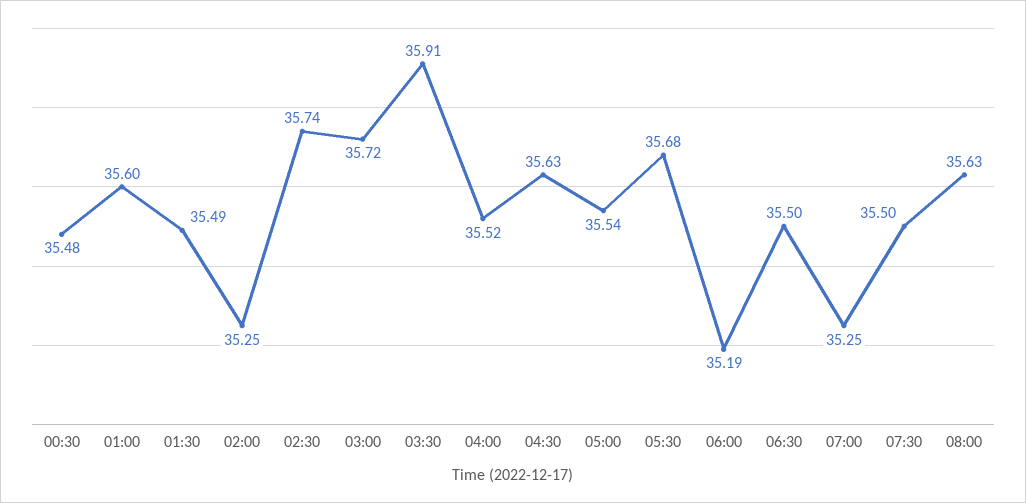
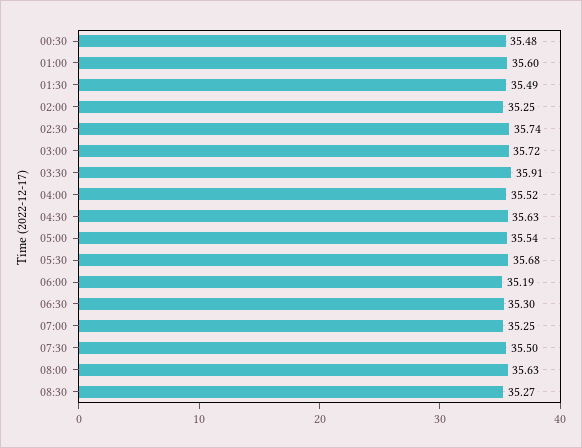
06:30: 35.5 -> 35.3
08:30: none -> 35.27

